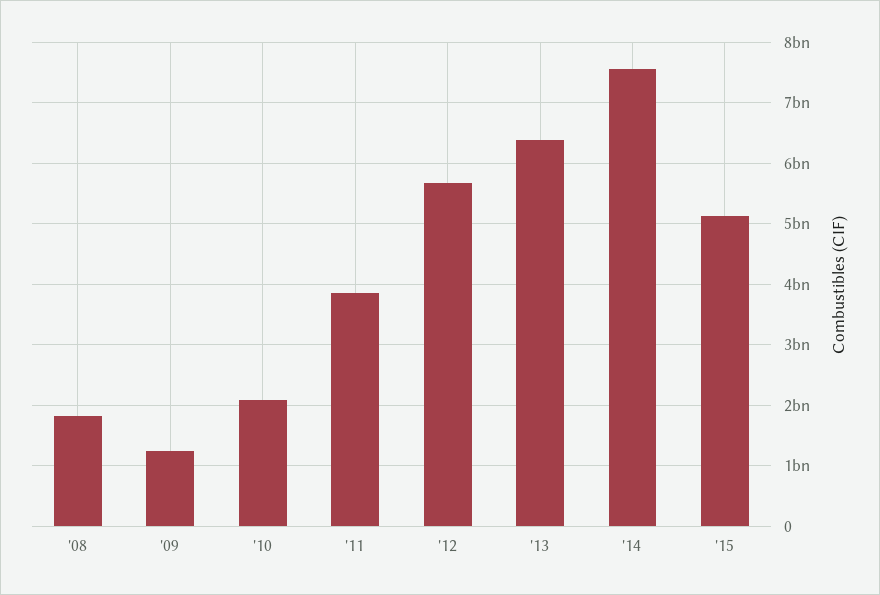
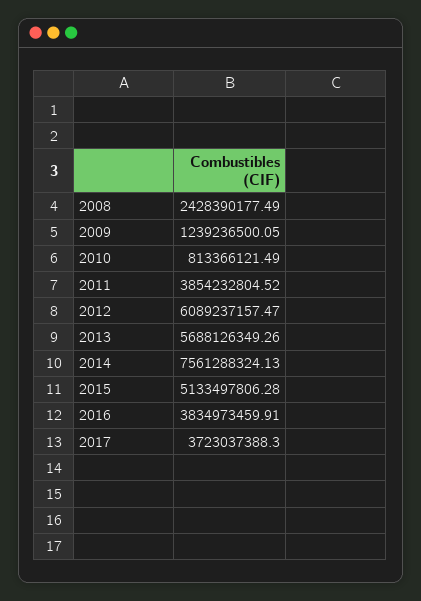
'08: 1800000000 -> 2428390177.49
'10: 2100000000 -> 813366121.49
'12: 5700000000 -> 6089237157.47
'13: 6400000000 -> 5688126349.26
2016: none -> 3834973459.91
2017: none -> 3723037388.3

